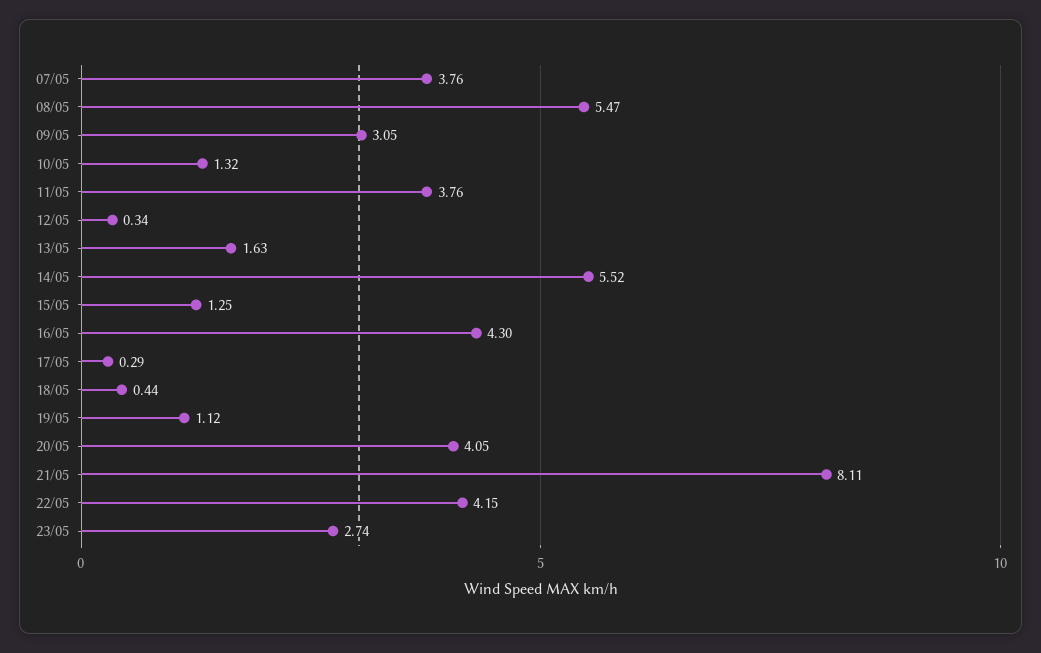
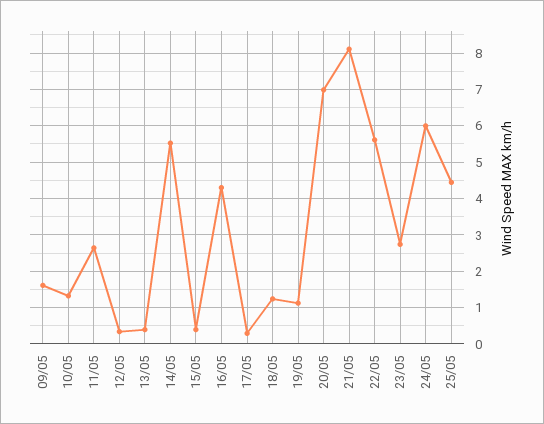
07/05: 3.76 -> none
08/05: 5.47 -> none
09/05: 3.05 -> 1.6
11/05: 3.76 -> 2.6
13/05: 1.63 -> 0.4
15/05: 1.25 -> 0.4
18/05: 0.44 -> 1.2
20/05: 4.05 -> 7
22/05: 4.15 -> 5.6
24/05: none -> 6
25/05: none -> 4.4

